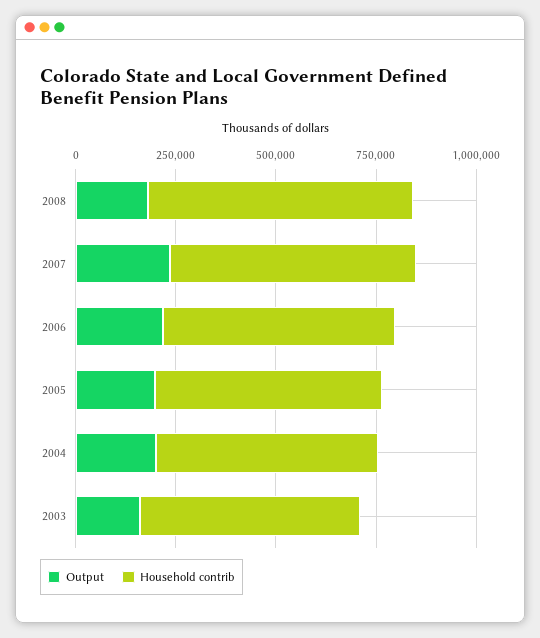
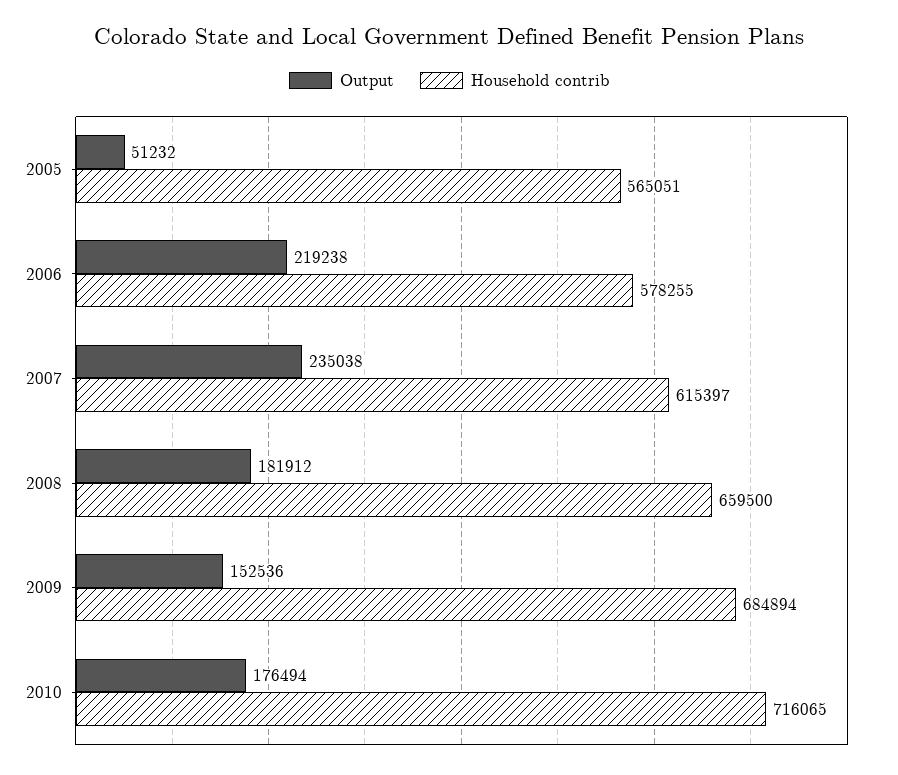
Output, 2005: 200000 -> 51232
Output, 2004: 200000 -> none
Household contrib, 2004: 550000 -> none
Output, 2003: 150000 -> none
Household contrib, 2003: 550000 -> none
Output, 2009: none -> 152536
Household contrib, 2009: none -> 684894
Output, 2010: none -> 176494
Household contrib, 2010: none -> 716065

